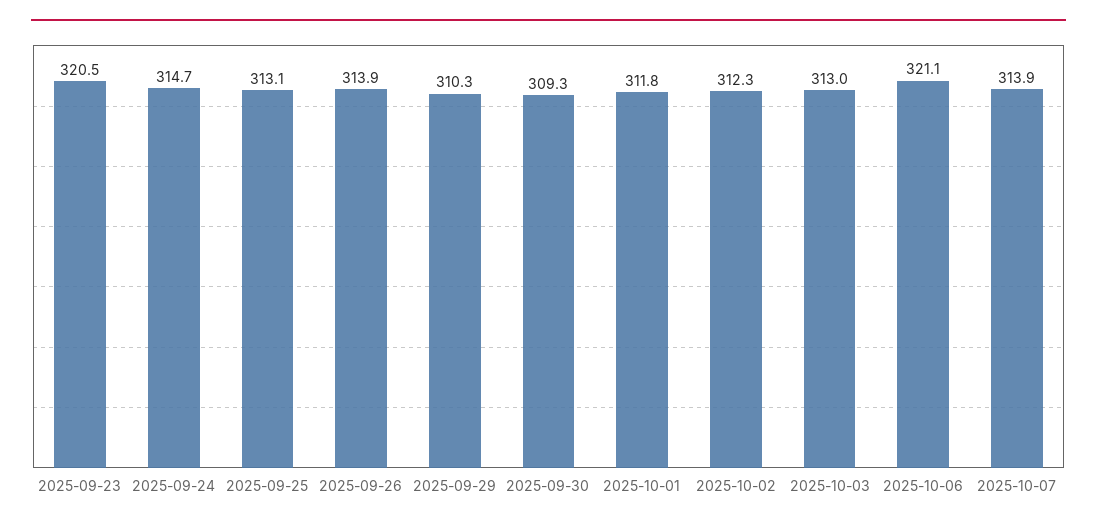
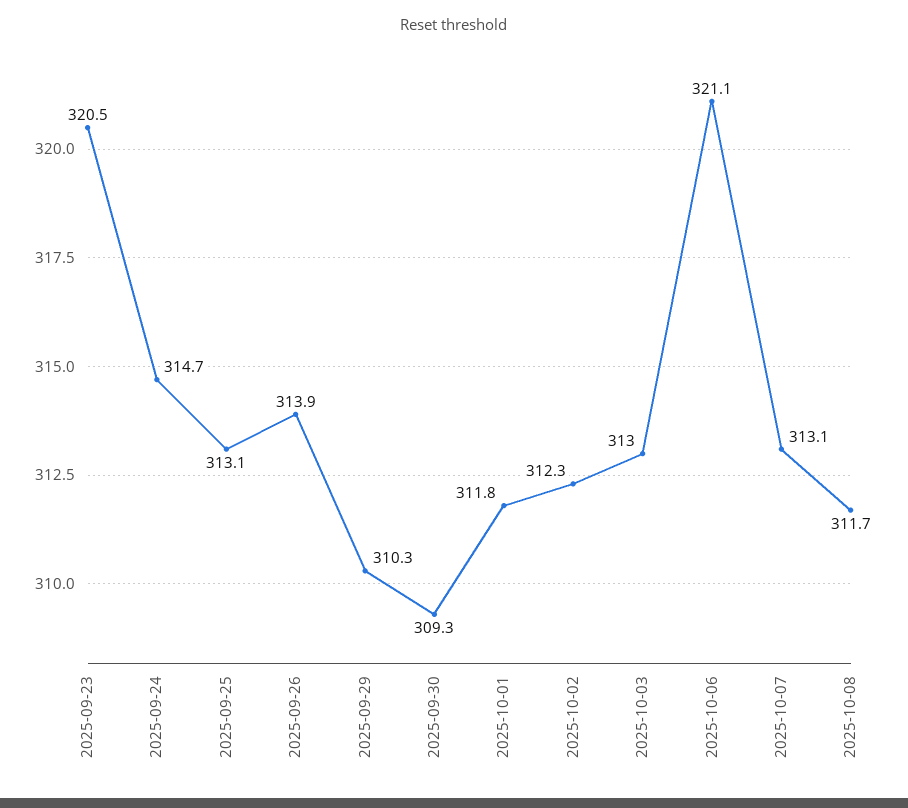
2025-10-07: 313.9 -> 313.1
2025-10-08: none -> 311.7

